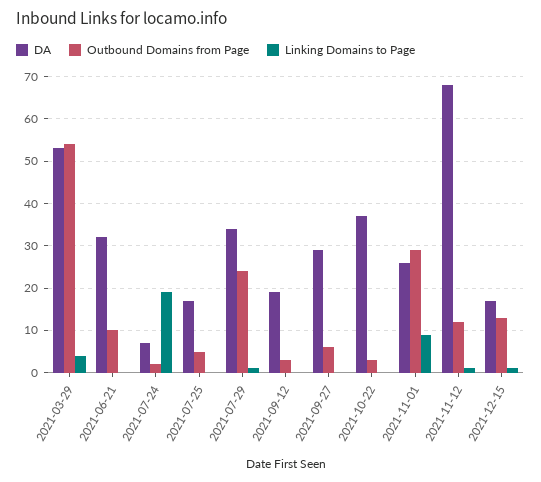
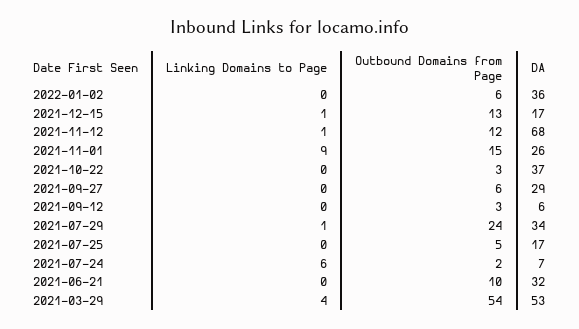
Linking Domains to Page, 2021-07-24: 20 -> 6
DA, 2021-09-12: 20 -> 6
Outbound Domains from Page, 2021-11-01: 30 -> 15
Linking Domains to Page, 2022-01-02: none -> 0
Outbound Domains from Page, 2022-01-02: none -> 6
DA, 2022-01-02: none -> 36

